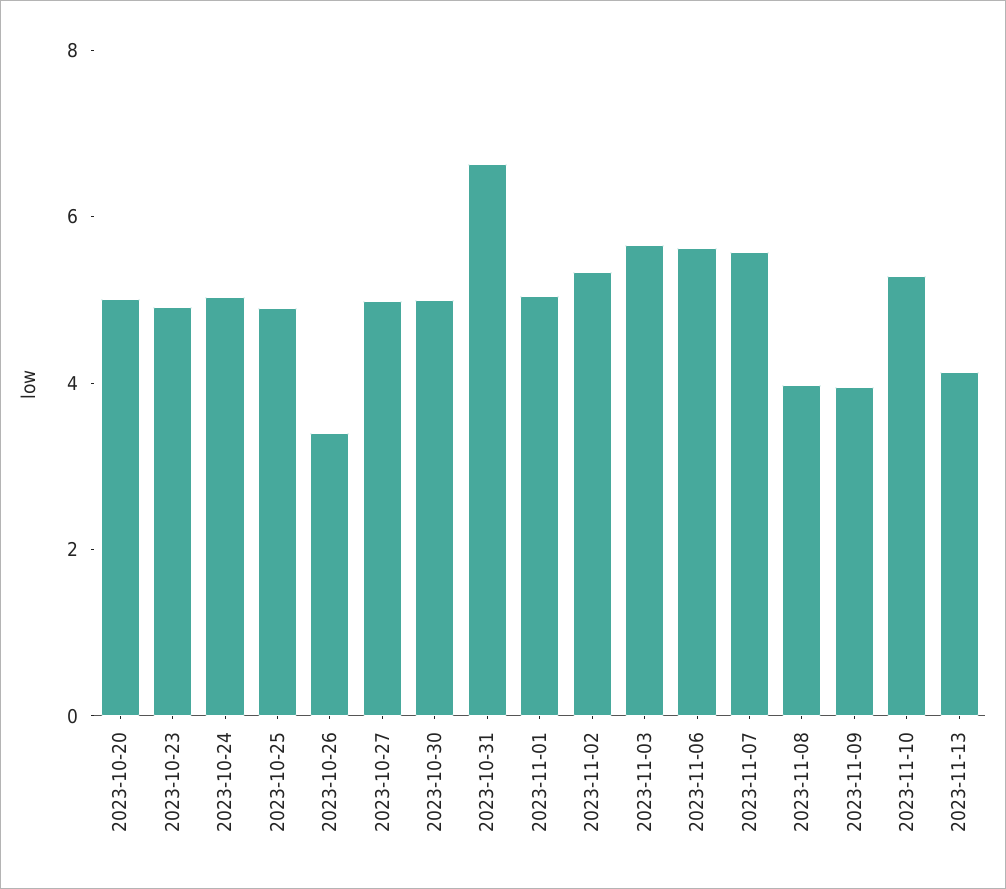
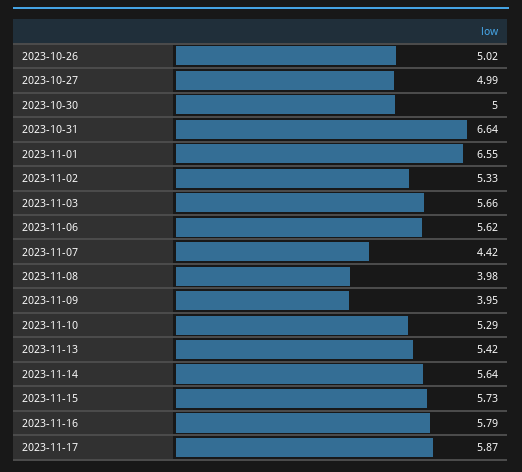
2023-10-20: 5 -> none
2023-10-23: 5 -> none
2023-10-24: 5 -> none
2023-10-25: 5 -> none
2023-10-26: 3.5 -> 5.02
2023-11-01: 5 -> 6.55
2023-11-07: 5.5 -> 4.42
2023-11-13: 4 -> 5.42
2023-11-14: none -> 5.64
2023-11-15: none -> 5.73
2023-11-16: none -> 5.79
2023-11-17: none -> 5.87

